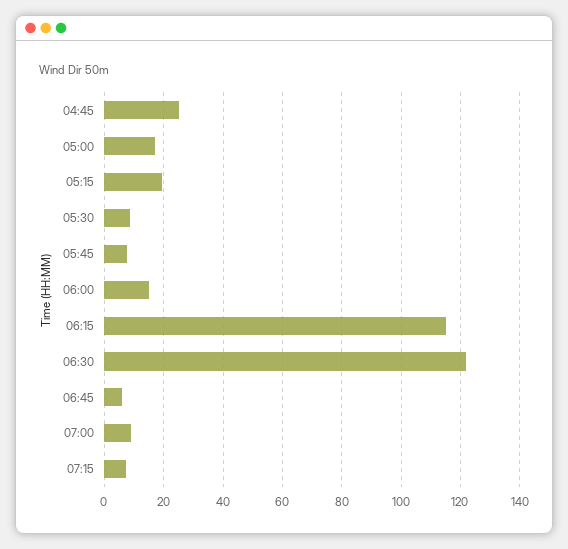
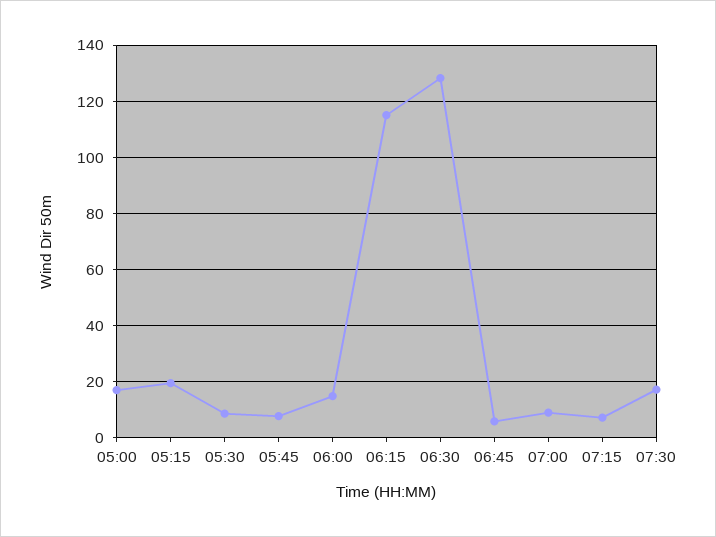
04:45: 25 -> none
06:30: 122.5 -> 127.5
07:30: none -> 17.5

